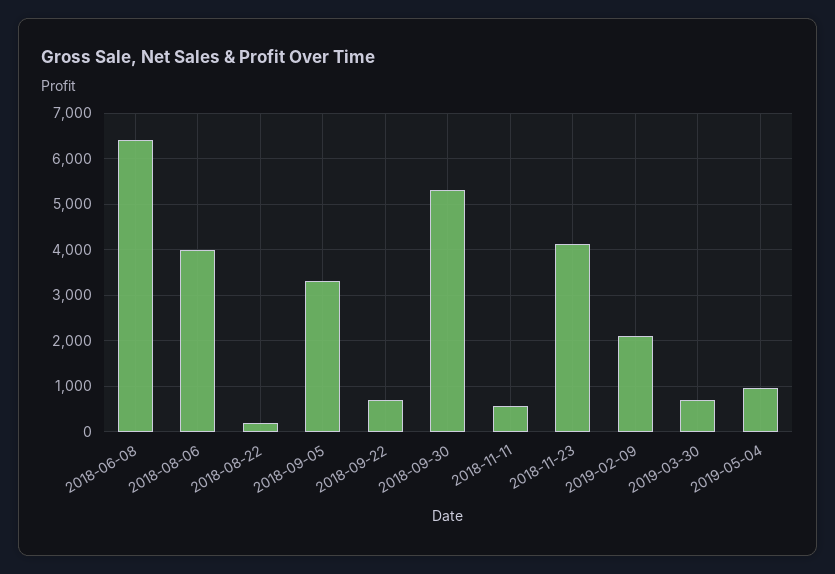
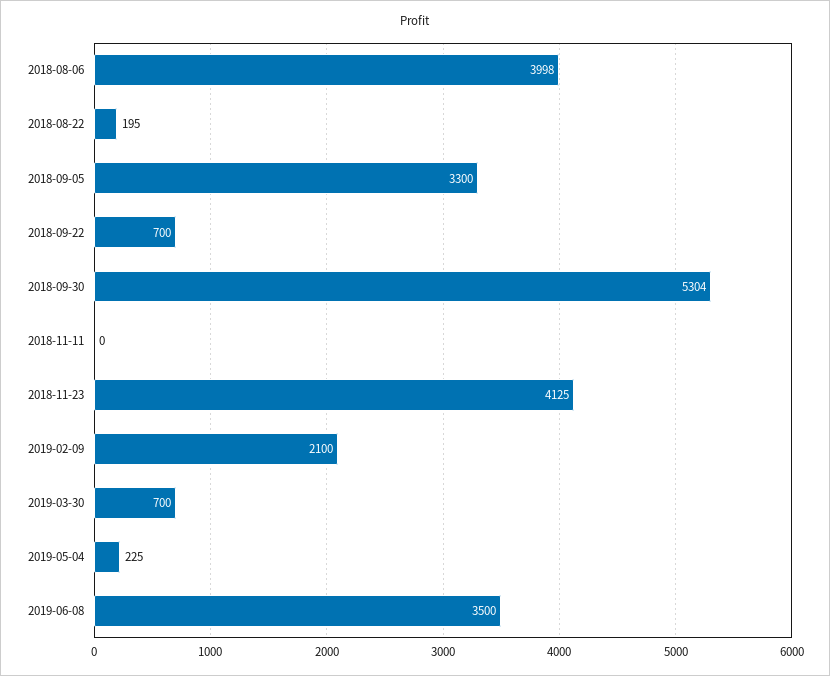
2018-06-08: 6400 -> none
2018-11-11: 600 -> 0
2019-05-04: 1000 -> 225
2019-06-08: none -> 3500

